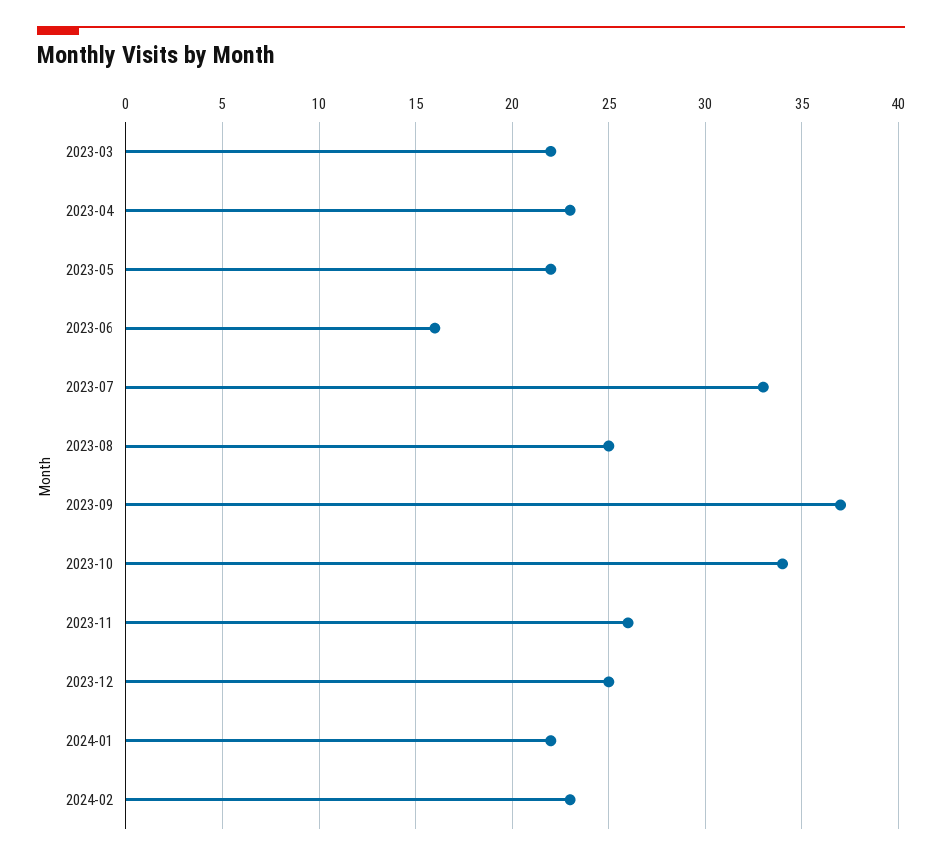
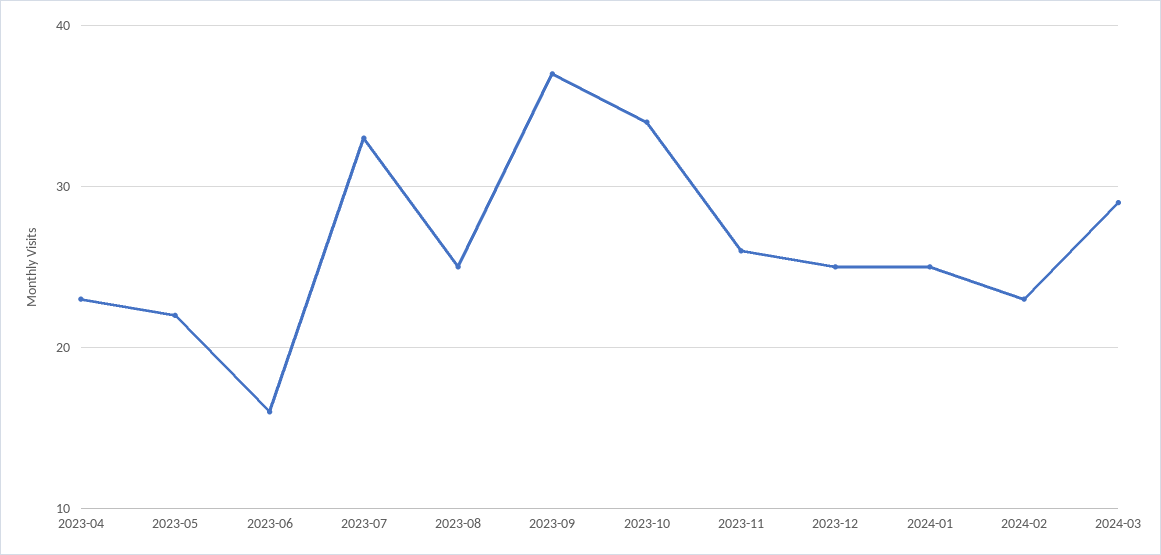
2023-03: 22 -> none
2024-01: 22 -> 25
2024-03: none -> 29

